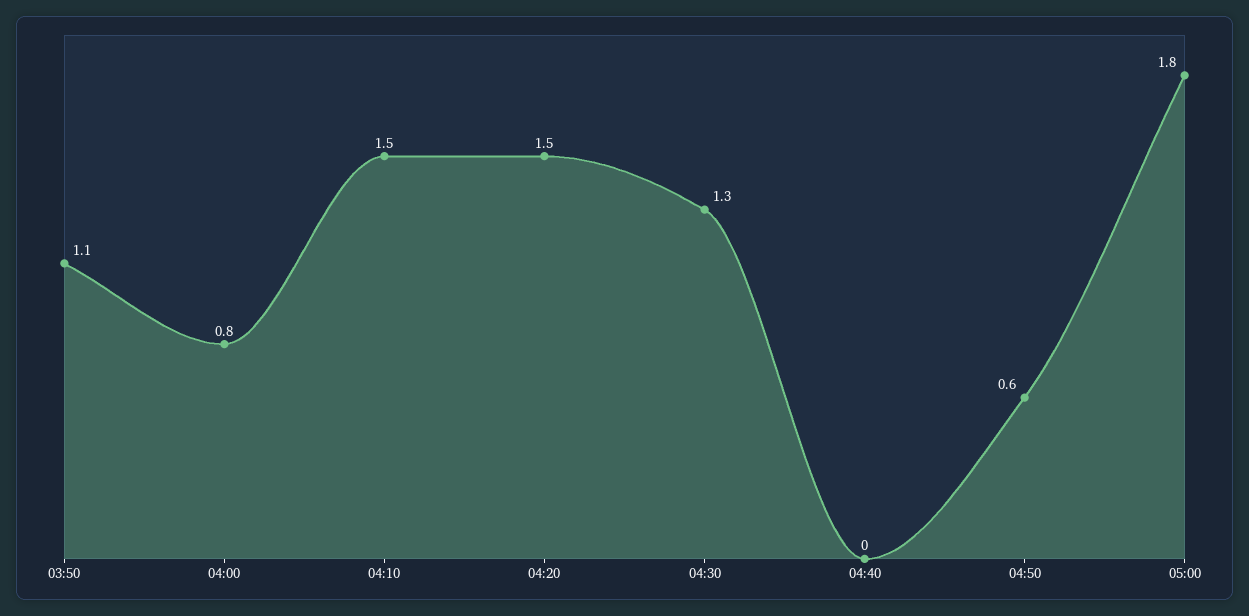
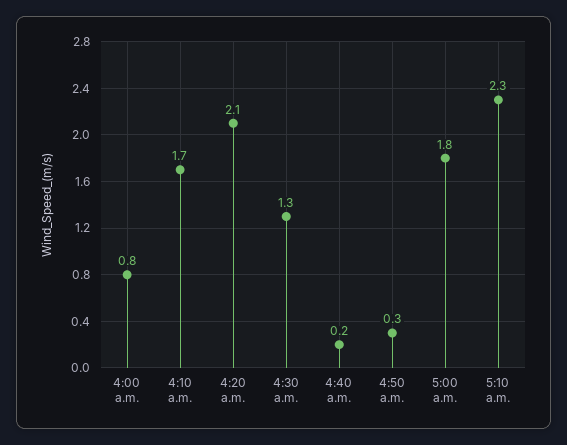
03:50: 1.1 -> none
04:10: 1.5 -> 1.7
04:20: 1.5 -> 2.1
04:40: 0 -> 0.2
04:50: 0.6 -> 0.3
5:10 a.m.: none -> 2.3

